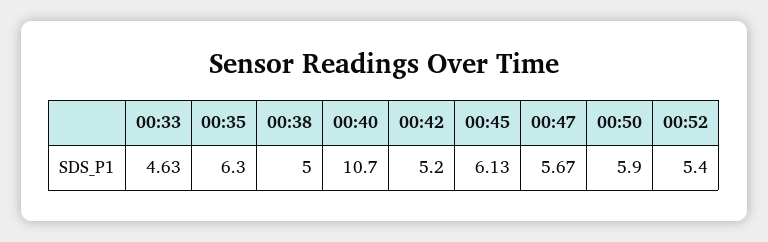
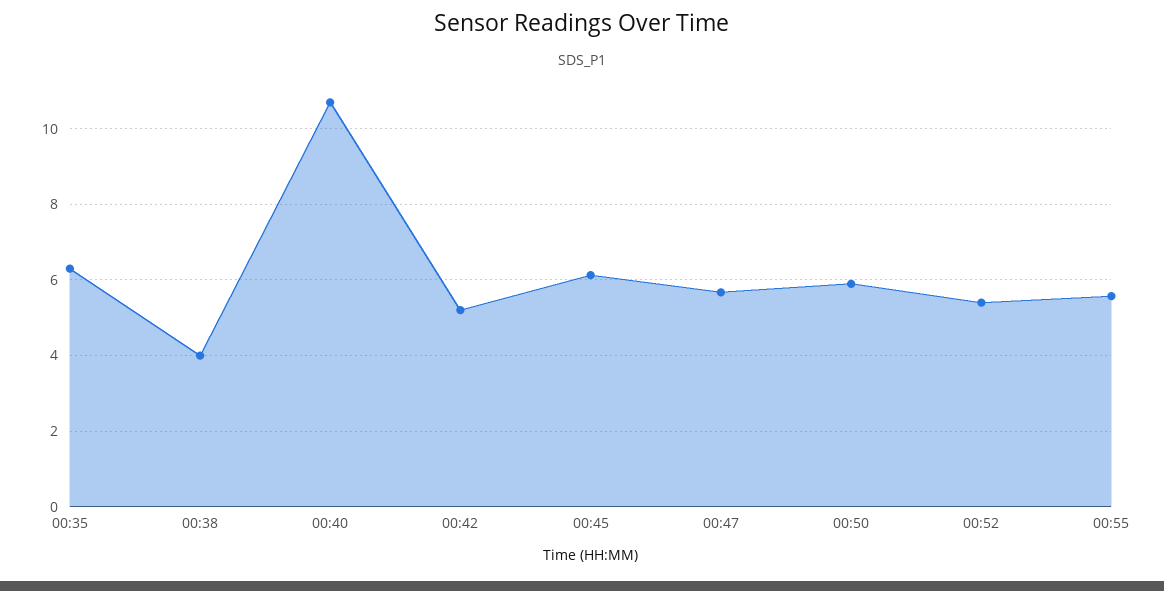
00:33: 4.63 -> none
00:38: 5 -> 4
00:55: none -> 5.6

